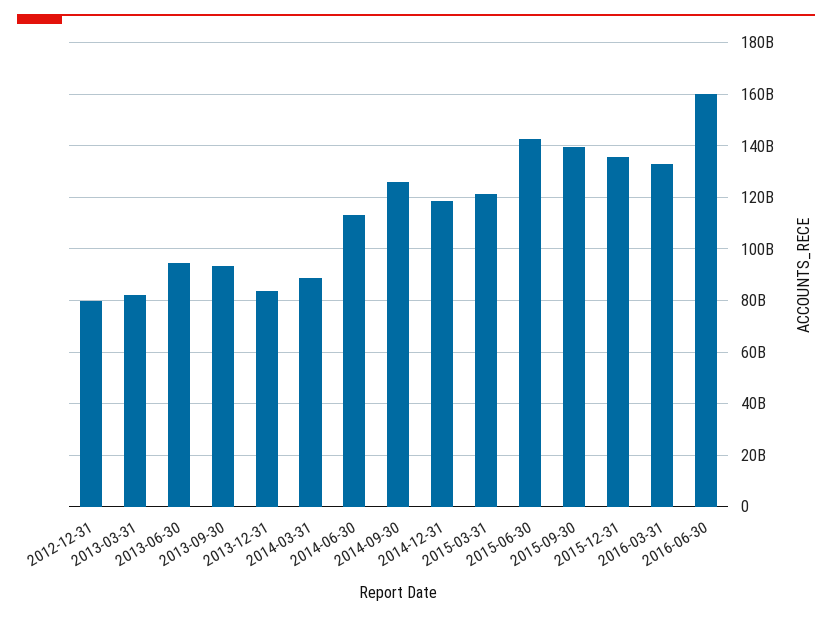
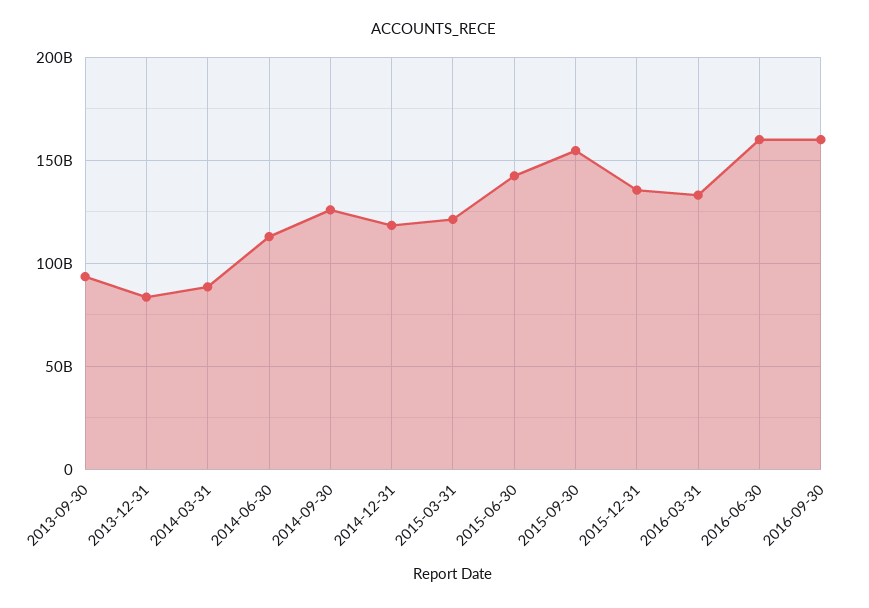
2012-12-31: 80000000000 -> none
2013-03-31: 82500000000 -> none
2013-06-30: 95000000000 -> none
2015-09-30: 140000000000 -> 155000000000
2016-09-30: none -> 160000000000

